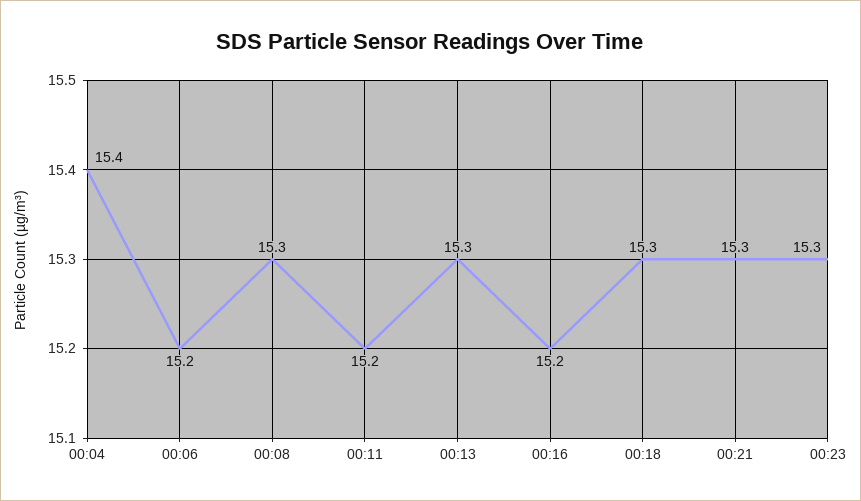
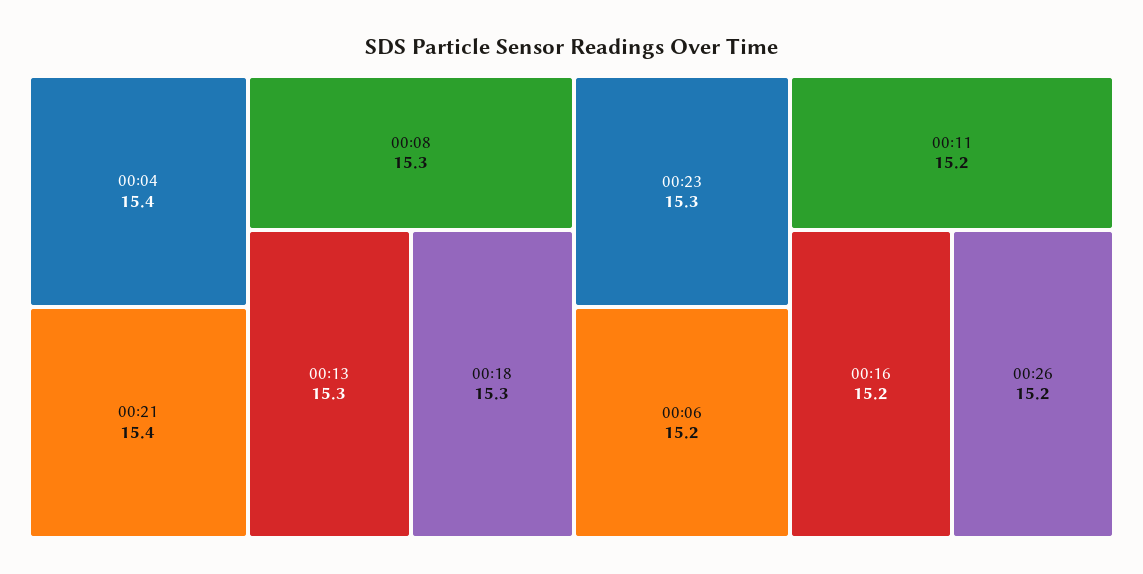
00:21: 15.3 -> 15.4
00:26: none -> 15.2

